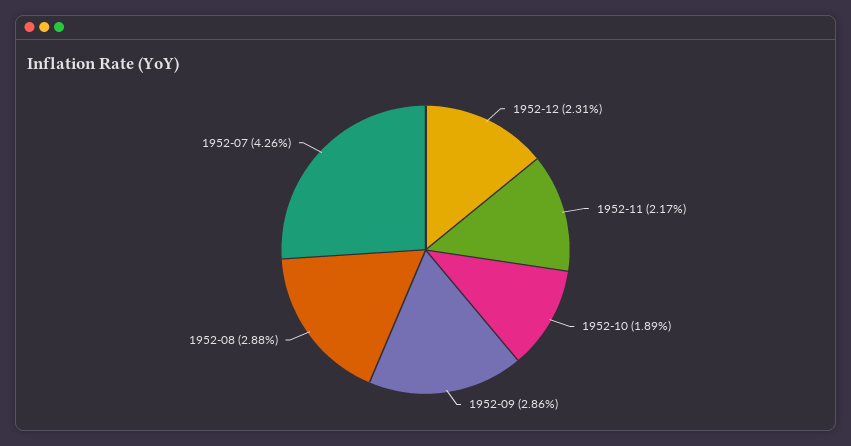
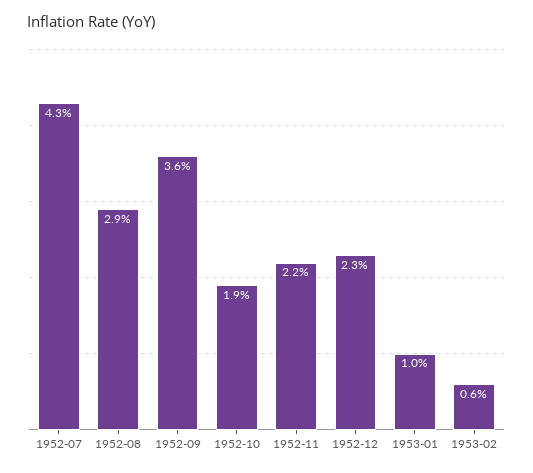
1952-09: 2.86 -> 3.6
1953-01: none -> 1
1953-02: none -> 0.6

